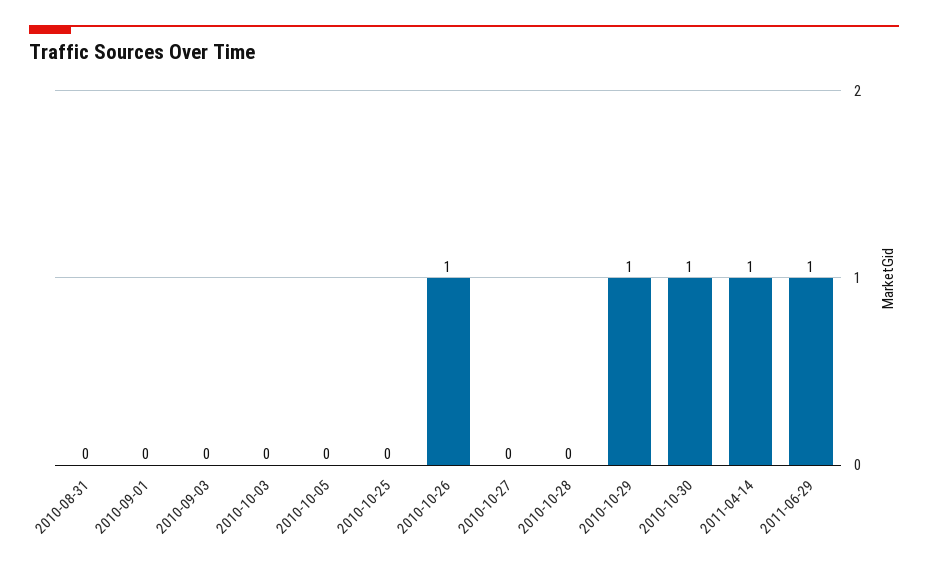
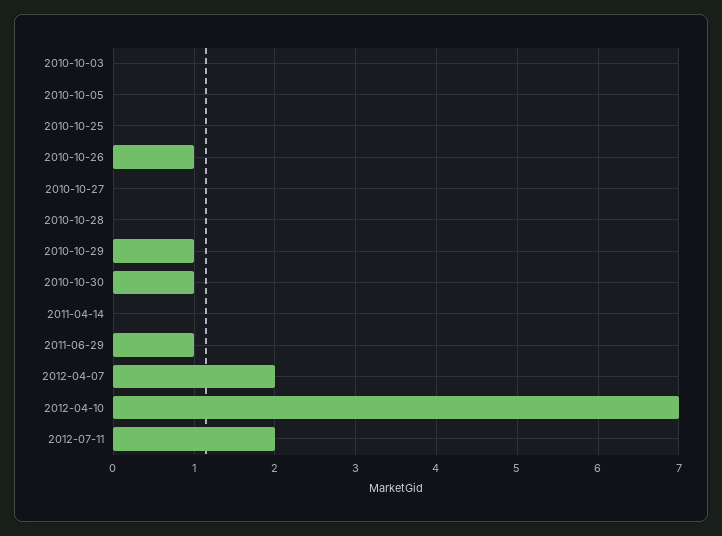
2010-08-31: 0 -> none
2010-09-01: 0 -> none
2010-09-03: 0 -> none
2011-04-14: 1 -> 0
2012-04-07: none -> 2
2012-04-10: none -> 7
2012-07-11: none -> 2

